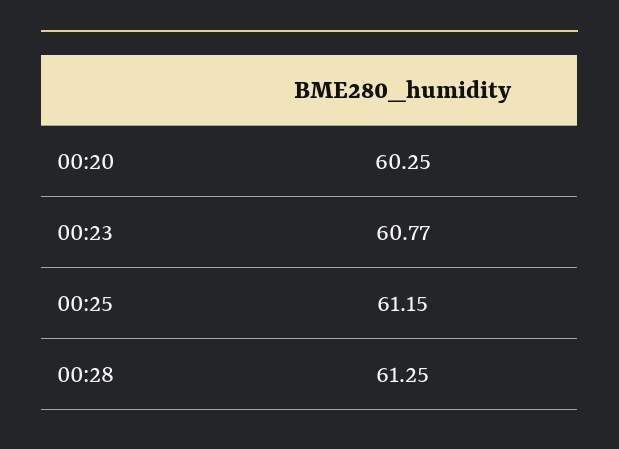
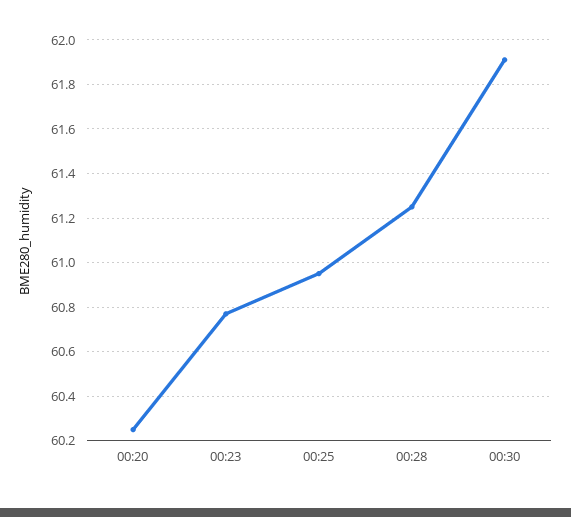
00:25: 61.15 -> 60.95
00:30: none -> 61.9

